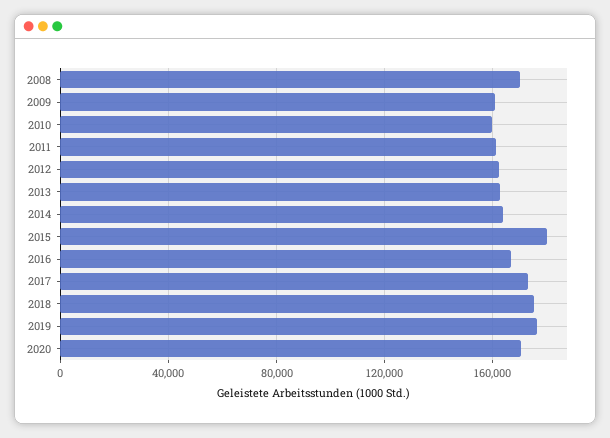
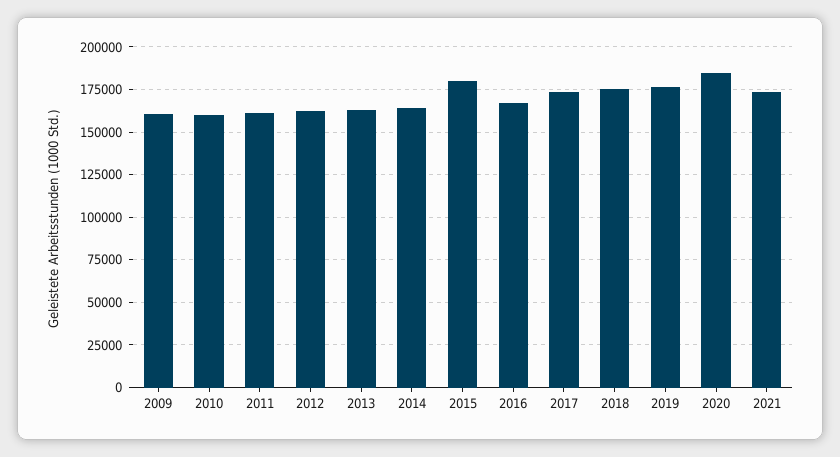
2008: 170000 -> none
2020: 170000 -> 185000
2021: none -> 175000

